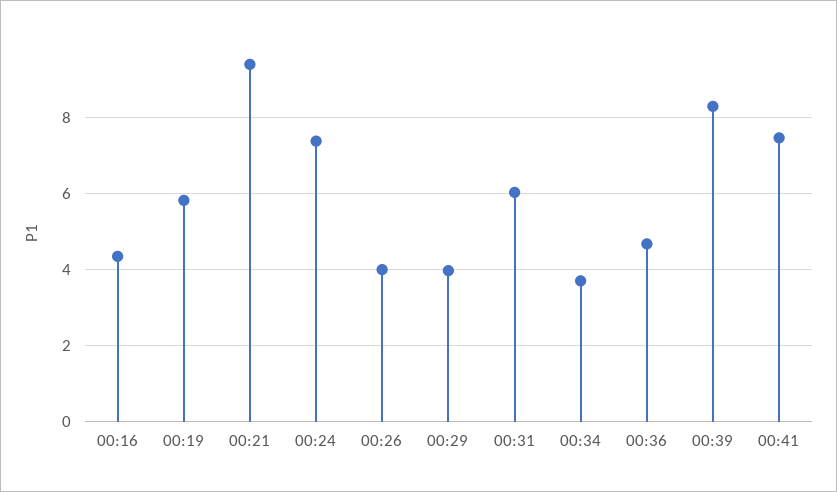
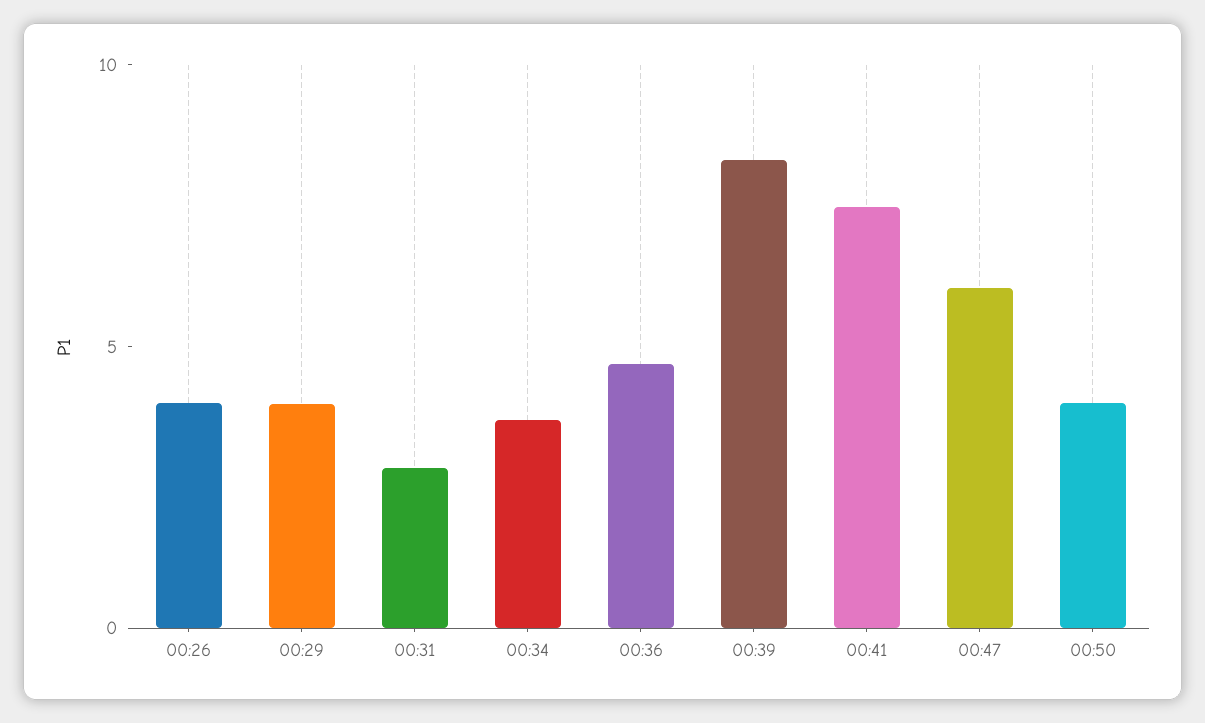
00:16: 4.4 -> none
00:19: 5.8 -> none
00:21: 9.4 -> none
00:24: 7.4 -> none
00:31: 6 -> 3
00:47: none -> 6
00:50: none -> 4

